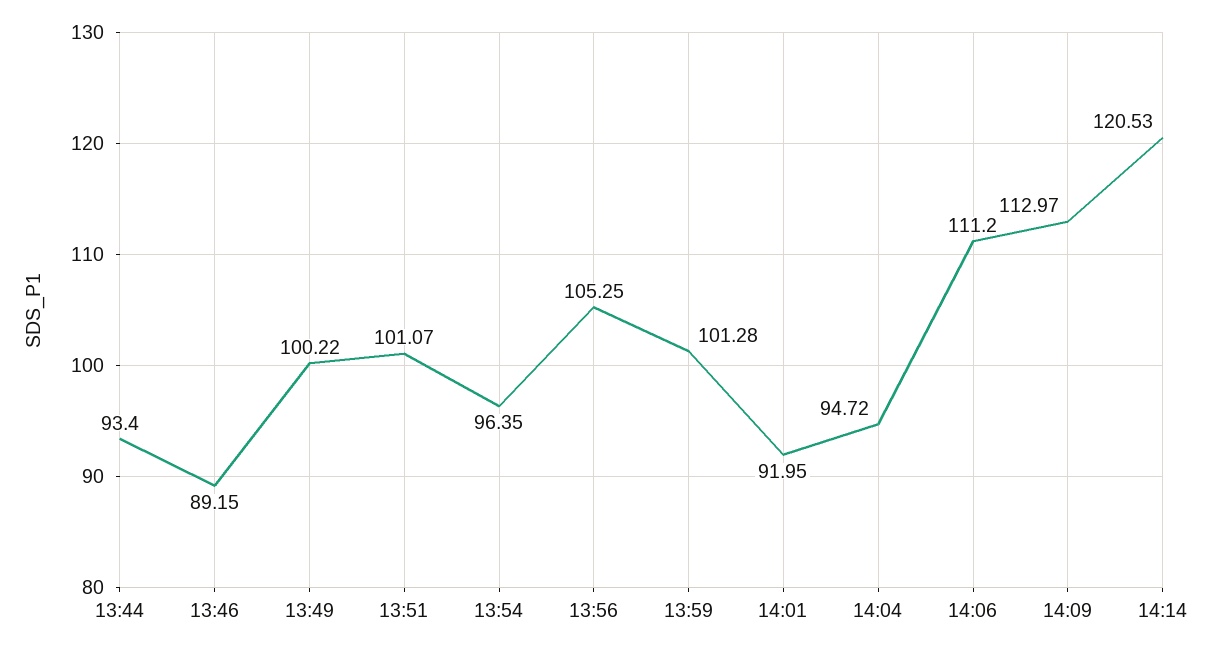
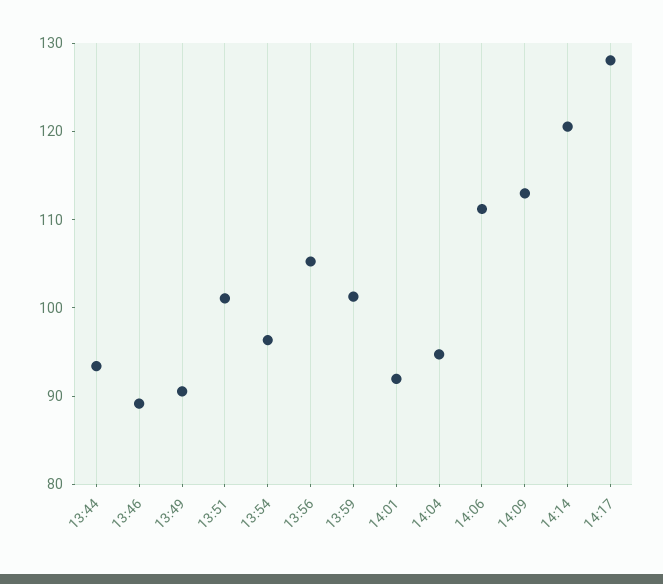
13:49: 100.22 -> 90
14:17: none -> 128

